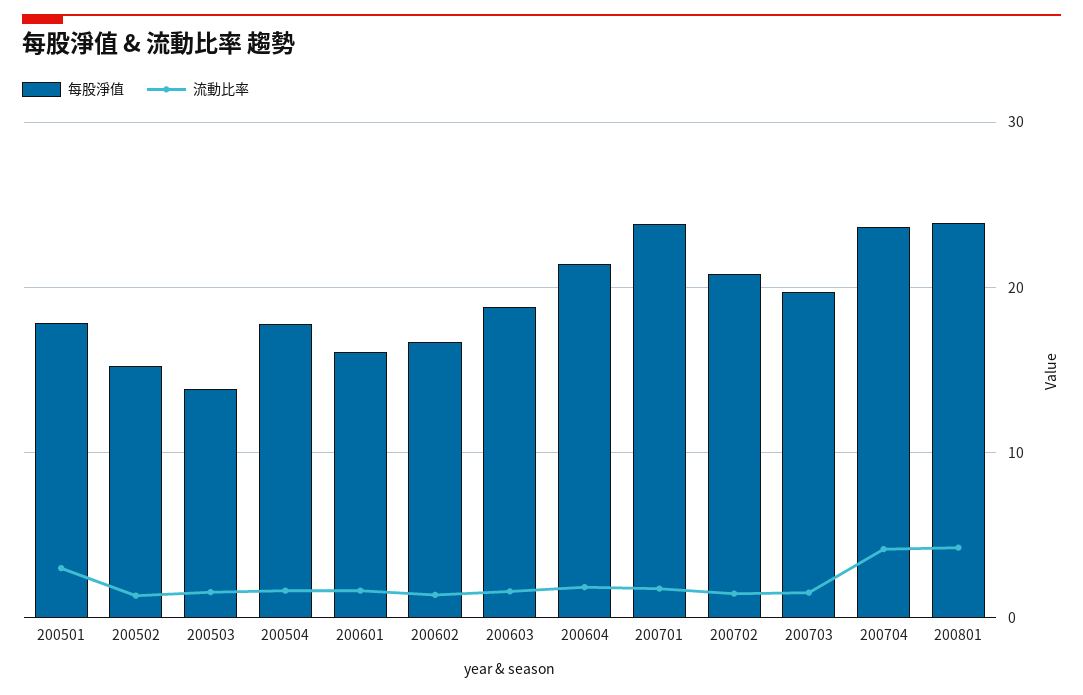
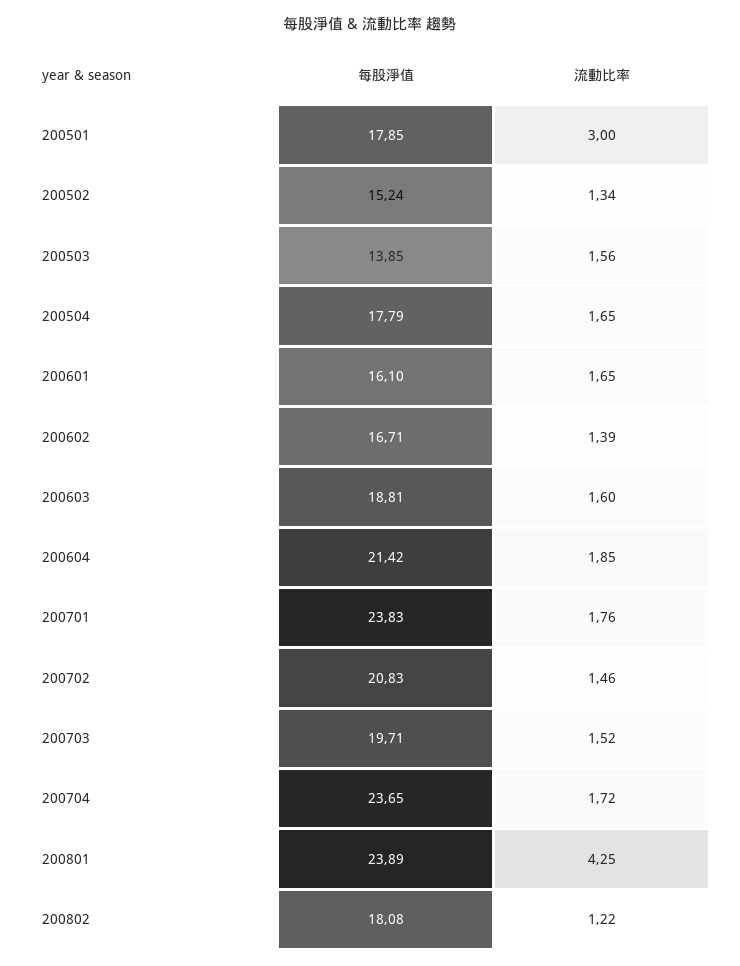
流動比率, 200704: 4 -> 1.72
每股淨值, 200802: none -> 18.08
流動比率, 200802: none -> 1.22

